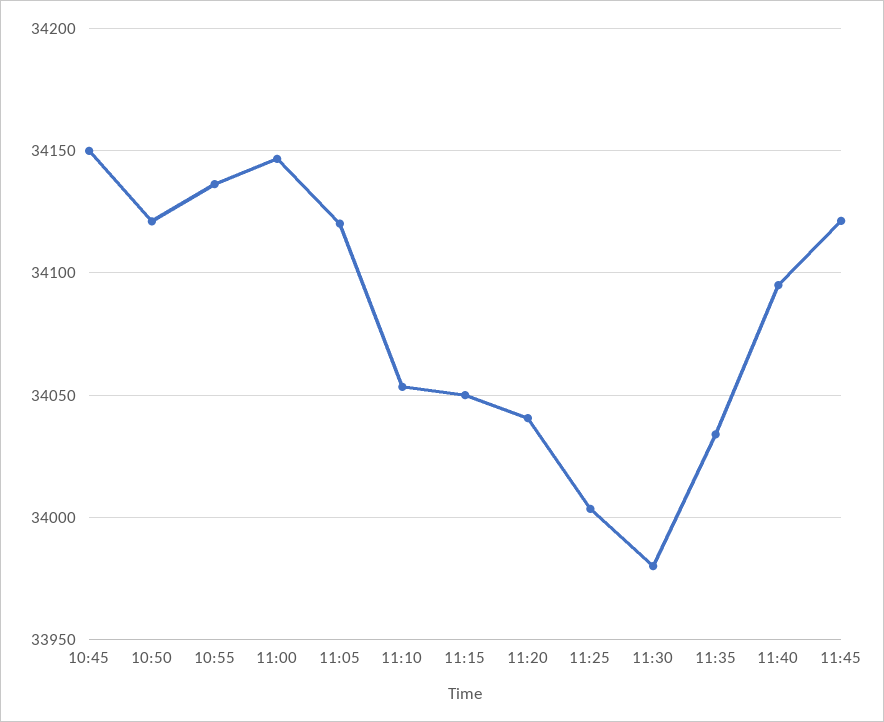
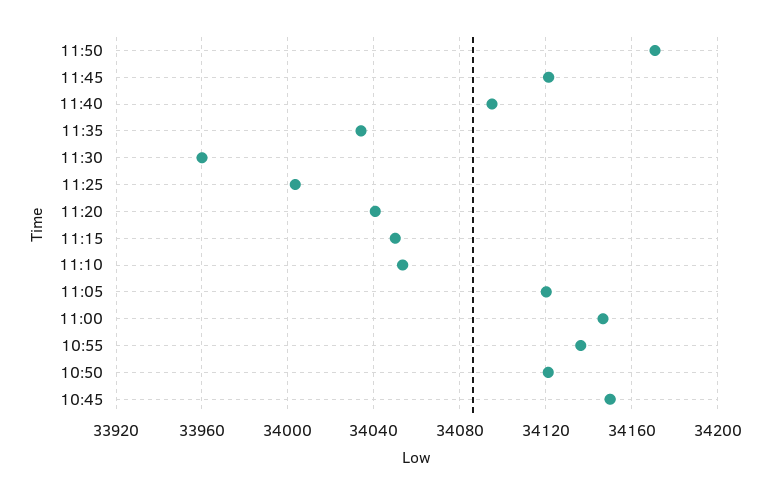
11:30: 33980 -> 33960
11:50: none -> 34170

